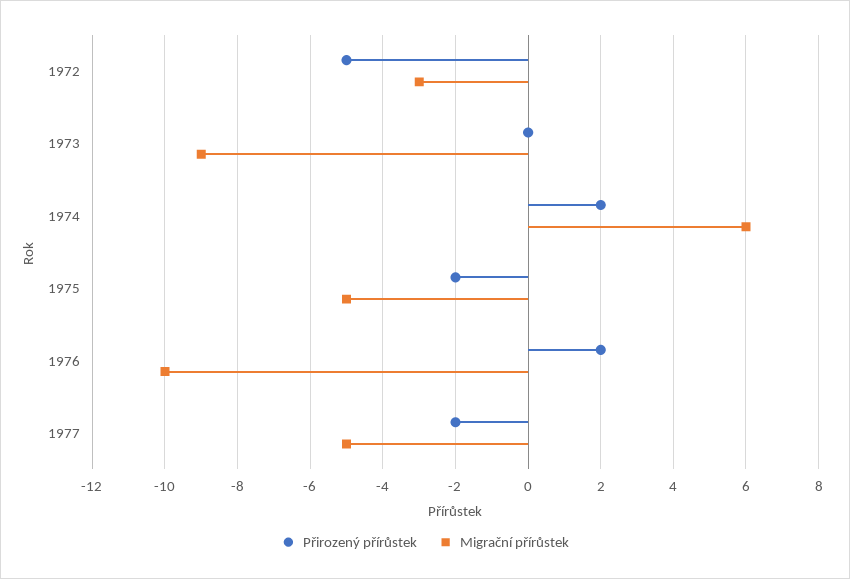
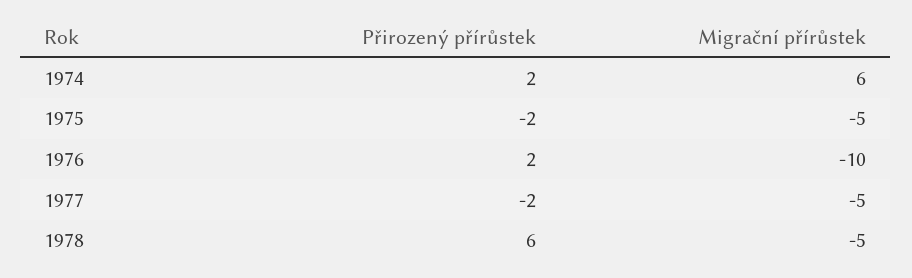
Přirozený přírůstek, 1972: -5 -> none
Migrační přírůstek, 1972: -3 -> none
Přirozený přírůstek, 1973: 0 -> none
Migrační přírůstek, 1973: -9 -> none
Přirozený přírůstek, 1978: none -> 6
Migrační přírůstek, 1978: none -> -5

